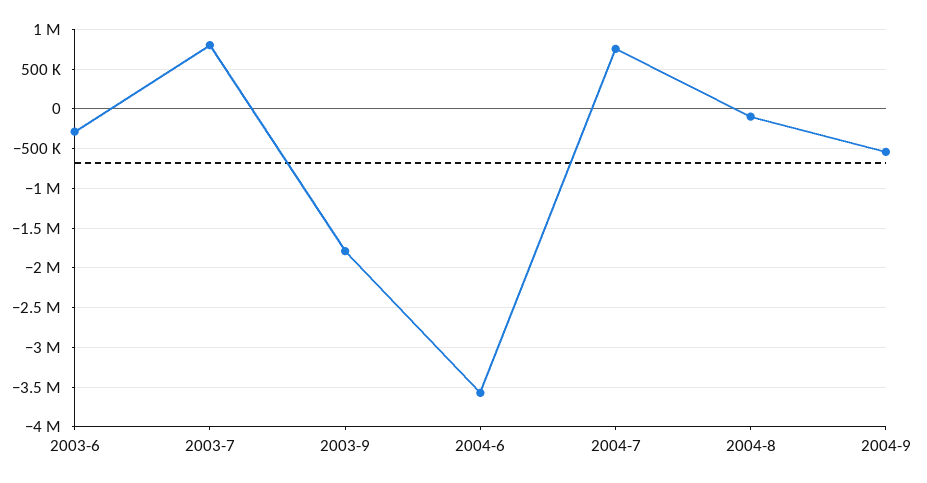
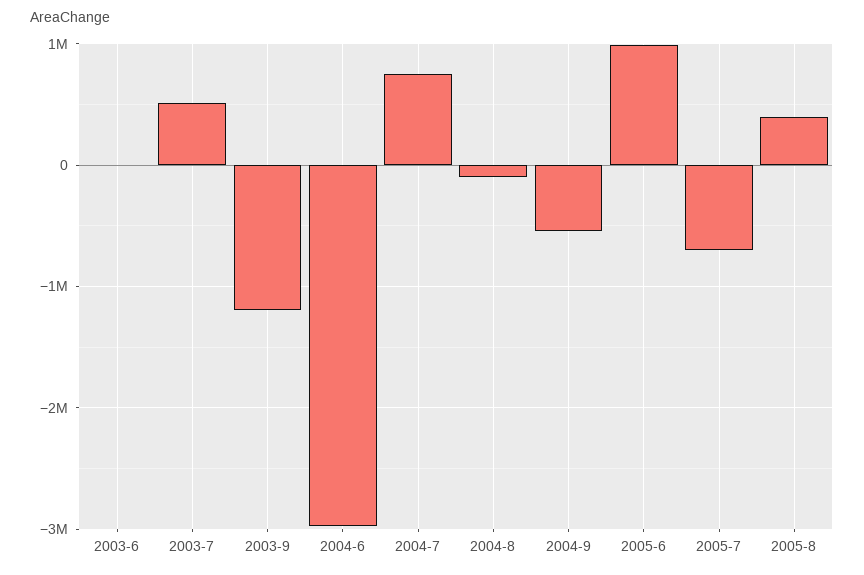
2003-6: -300000 -> 0
2003-7: 800000 -> 500000
2003-9: -1800000 -> -1200000
2004-6: -3600000 -> -3000000
2005-6: none -> 1000000
2005-7: none -> -700000
2005-8: none -> 400000

